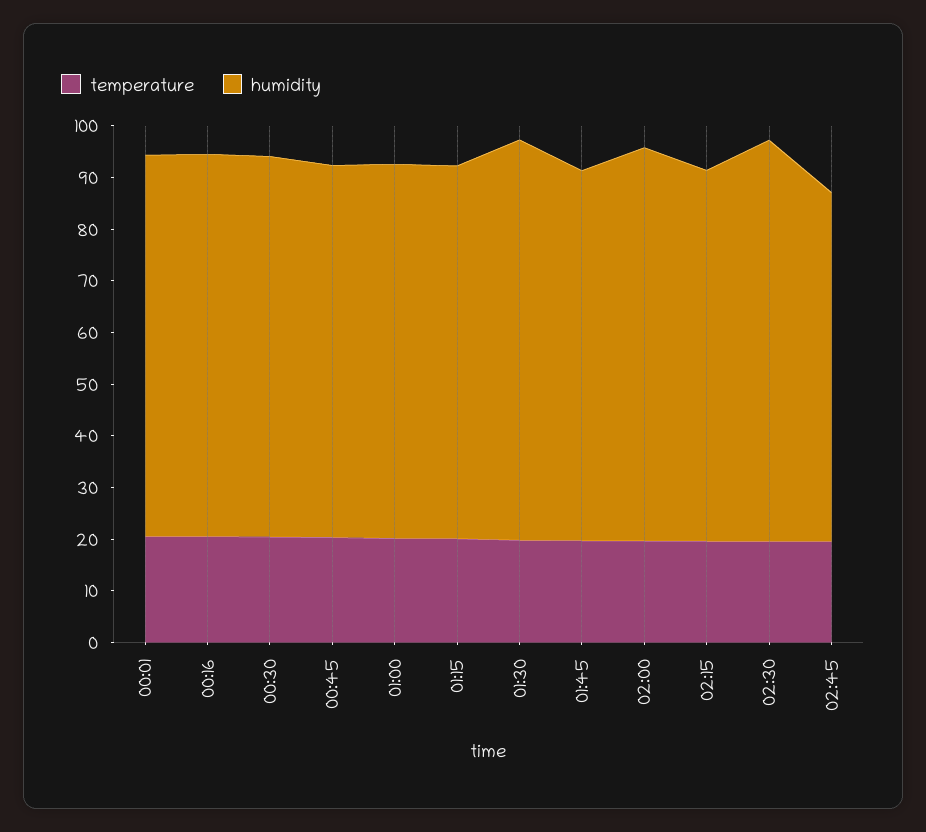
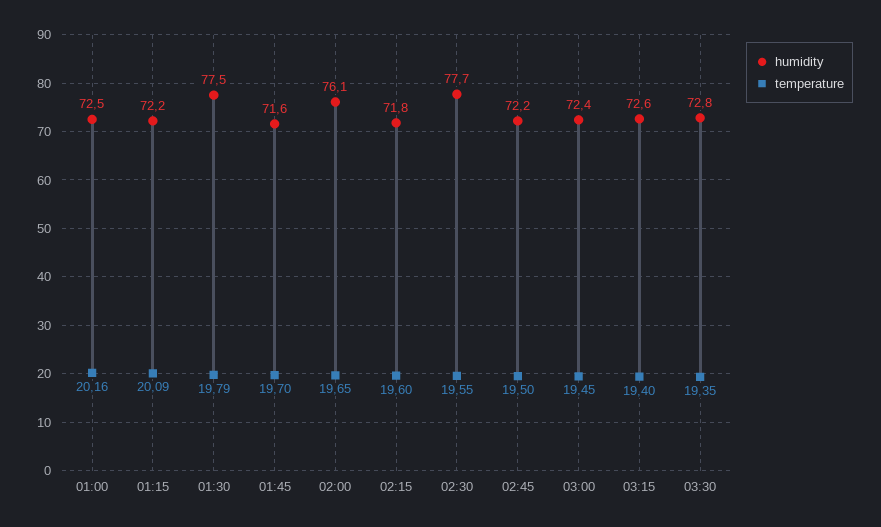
temperature, 00:01: 20 -> none
humidity, 00:01: 74 -> none
temperature, 00:16: 20 -> none
humidity, 00:16: 74 -> none
temperature, 00:30: 20 -> none
humidity, 00:30: 74 -> none
temperature, 00:45: 20 -> none
humidity, 00:45: 72 -> none
humidity, 02:45: 68 -> 72.2
humidity, 03:00: none -> 72.4
temperature, 03:00: none -> 19.45
humidity, 03:15: none -> 72.6
temperature, 03:15: none -> 19.4
humidity, 03:30: none -> 72.8
temperature, 03:30: none -> 19.35

